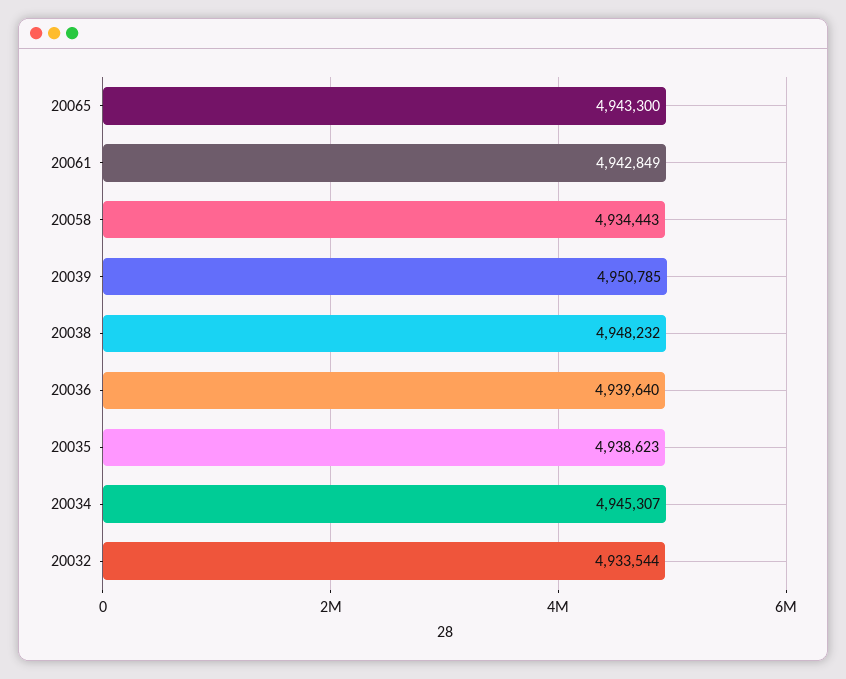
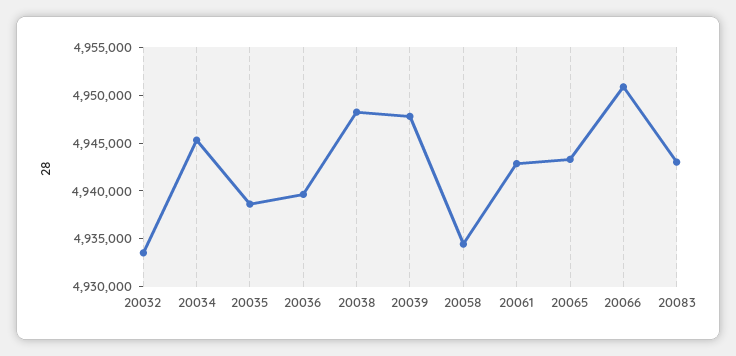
20039: 4950785 -> 4948000
20066: none -> 4951000
20083: none -> 4943000

